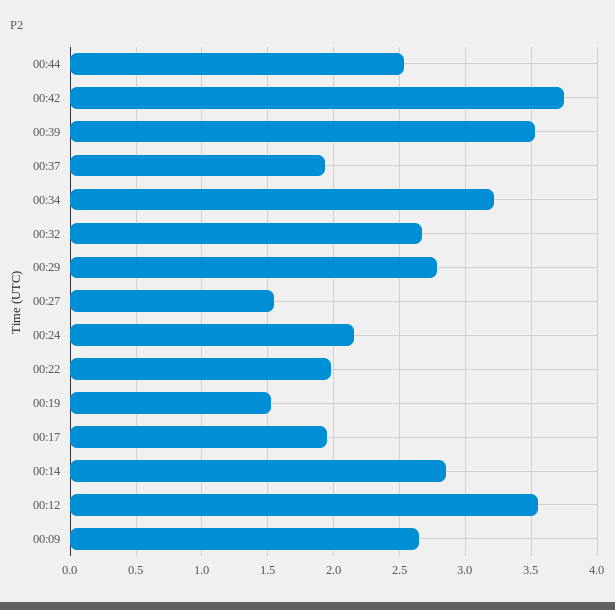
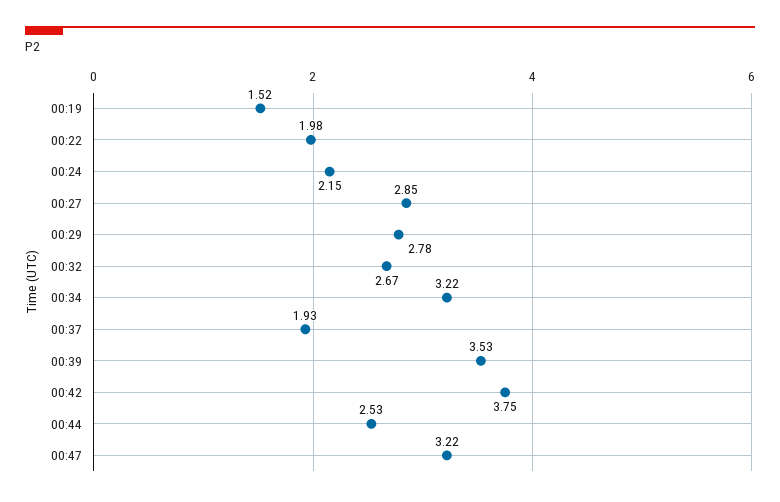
00:27: 1.55 -> 2.85
00:17: 1.95 -> none
00:14: 2.85 -> none
00:12: 3.55 -> none
00:09: 2.65 -> none
00:47: none -> 3.22

